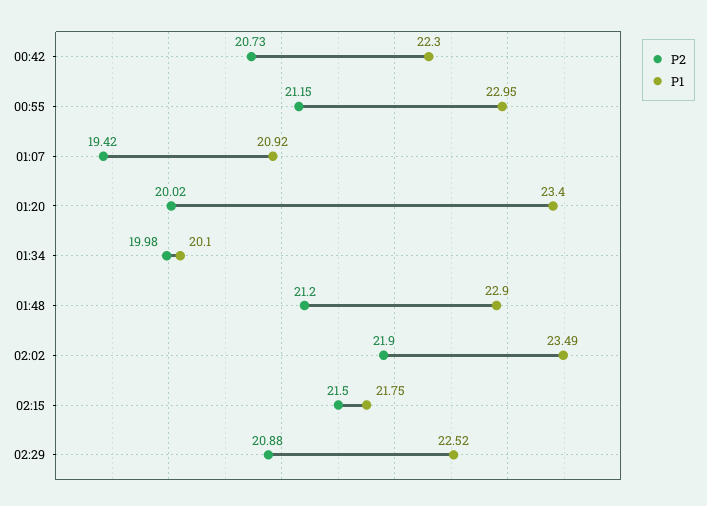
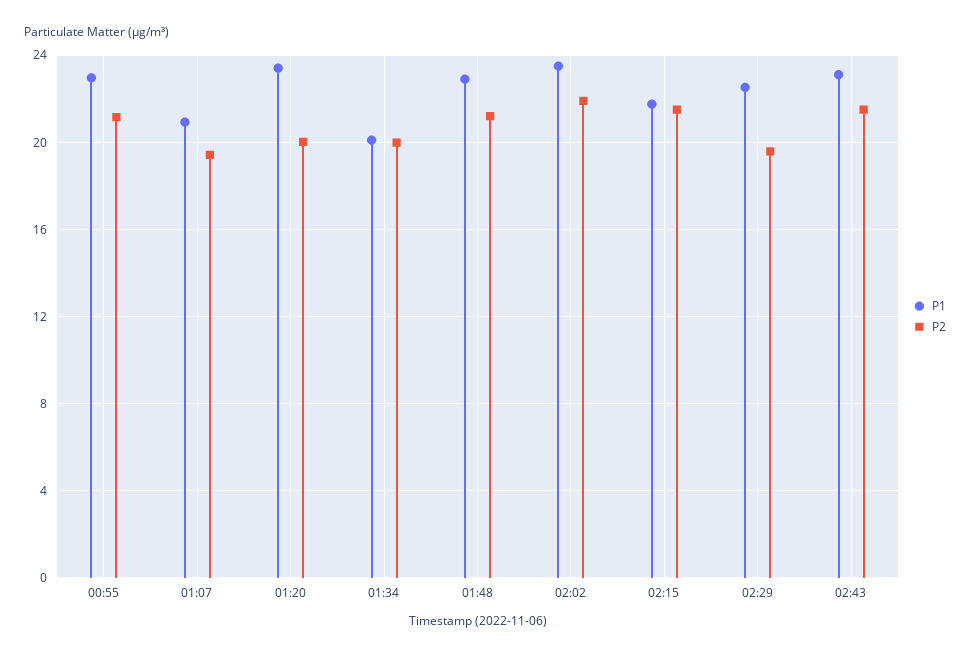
P2, 00:42: 20.73 -> none
P1, 00:42: 22.3 -> none
P2, 02:29: 20.88 -> 19.5
P1, 02:43: none -> 23
P2, 02:43: none -> 21.5

